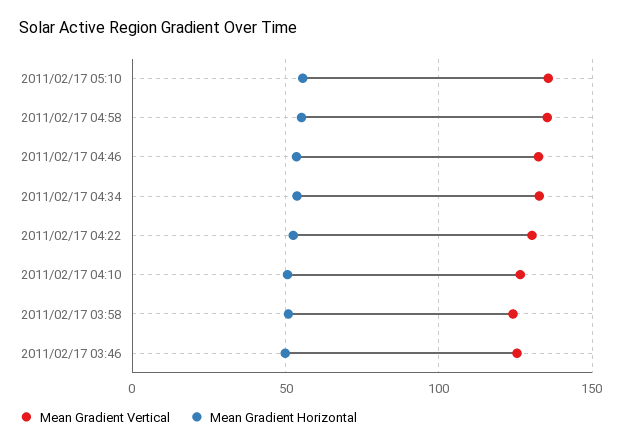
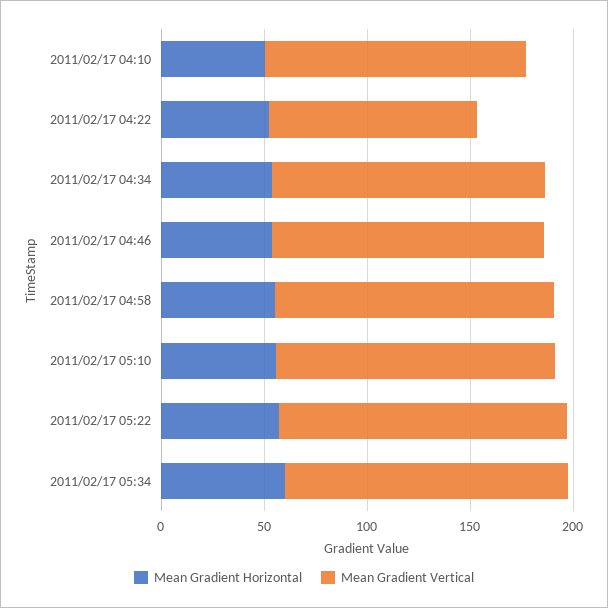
Mean Gradient Vertical, 2011/02/17 04:22: 130 -> 100
Mean Gradient Vertical, 2011/02/17 03:58: 125 -> none
Mean Gradient Horizontal, 2011/02/17 03:58: 50 -> none
Mean Gradient Vertical, 2011/02/17 03:46: 125 -> none
Mean Gradient Horizontal, 2011/02/17 03:46: 50 -> none
Mean Gradient Horizontal, 2011/02/17 05:22: none -> 60
Mean Gradient Vertical, 2011/02/17 05:22: none -> 140
Mean Gradient Horizontal, 2011/02/17 05:34: none -> 60
Mean Gradient Vertical, 2011/02/17 05:34: none -> 140

